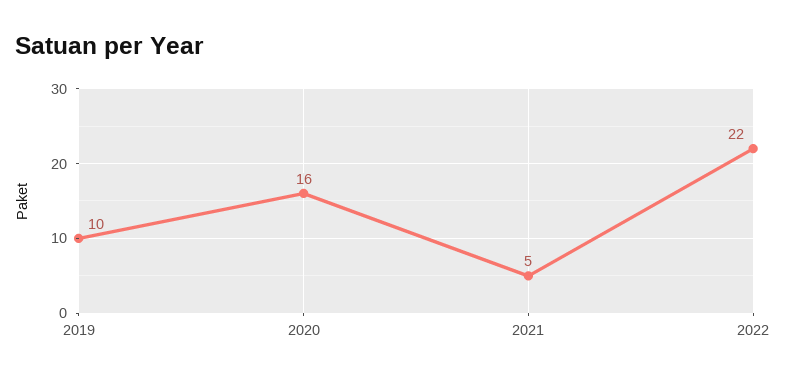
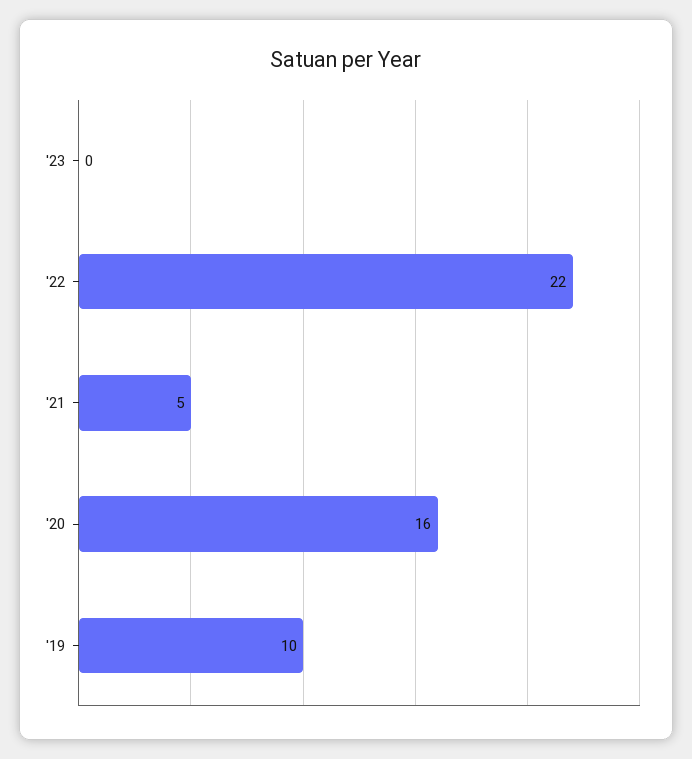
'23: none -> 0

